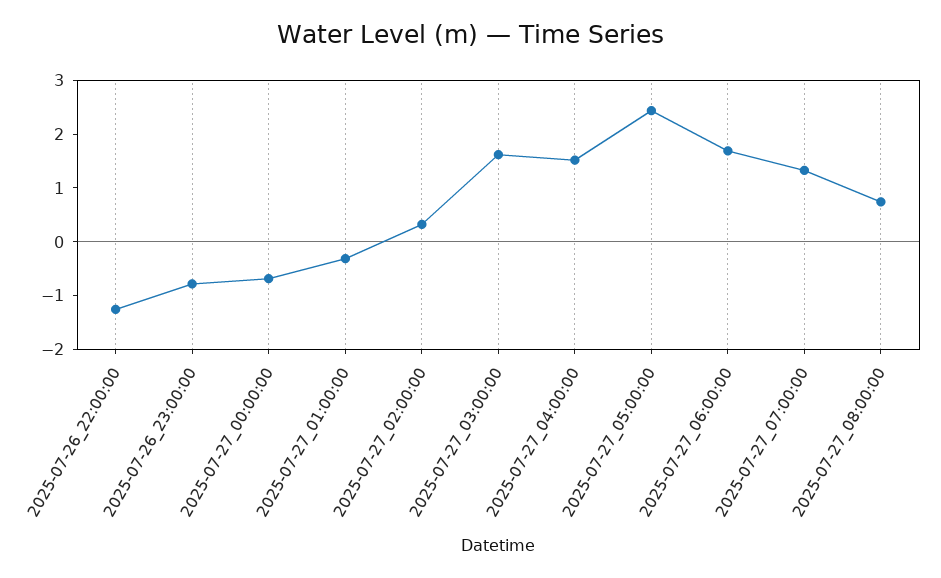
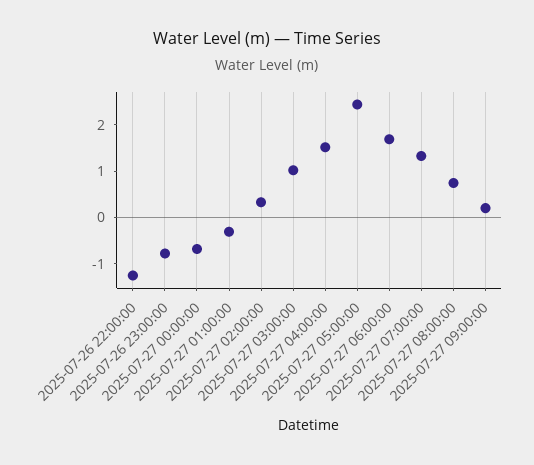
2025-07-27_03:00:00: 1.6 -> 1
2025-07-27 09:00:00: none -> 0.2

